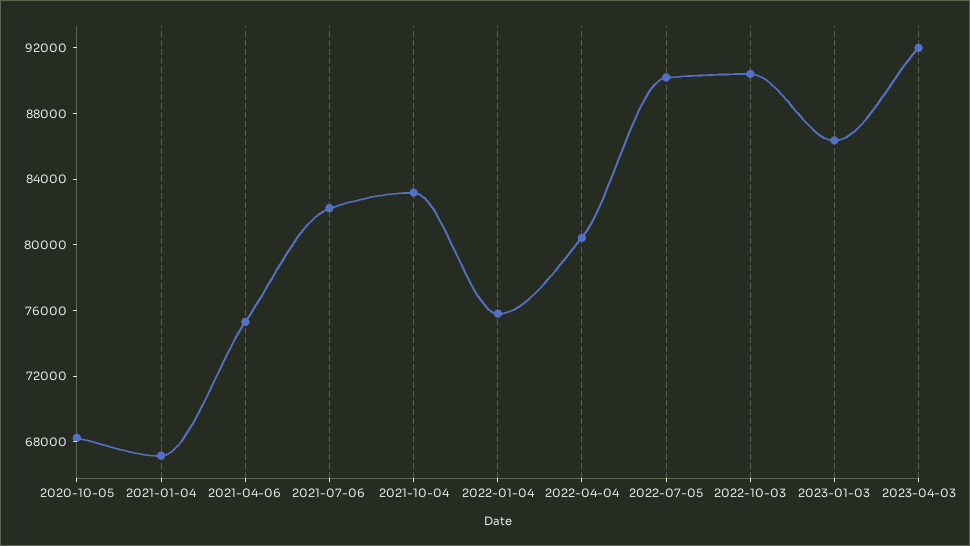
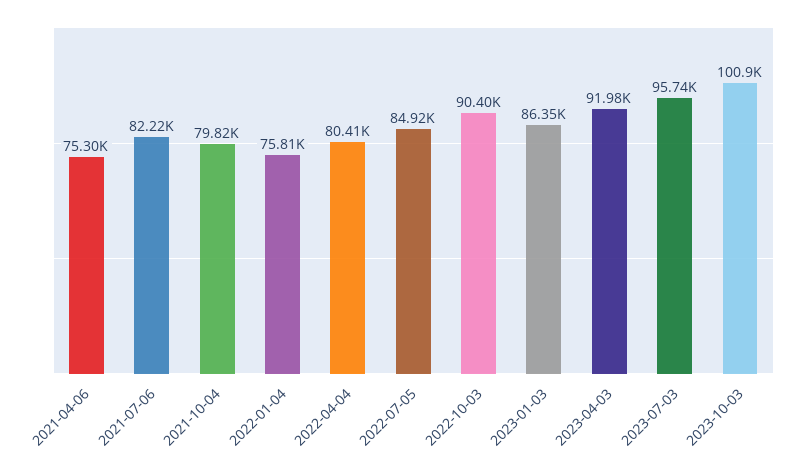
2020-10-05: 68000 -> none
2021-01-04: 67000 -> none
2021-10-04: 83000 -> 79820
2022-07-05: 90000 -> 84920
2023-07-03: none -> 95740
2023-10-03: none -> 100900

